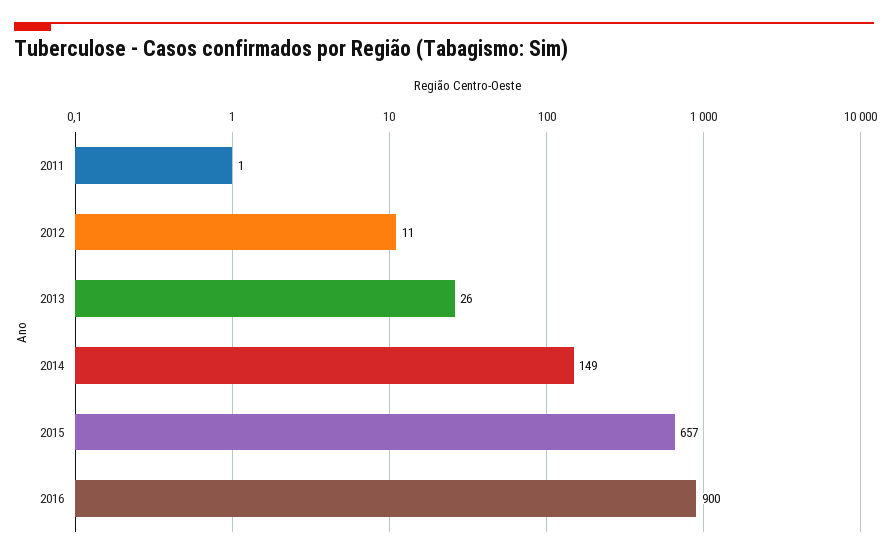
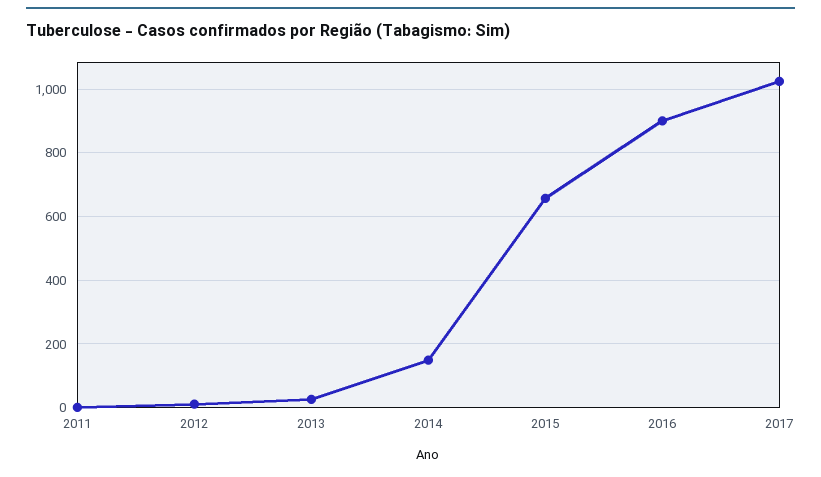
2017: none -> 1020

